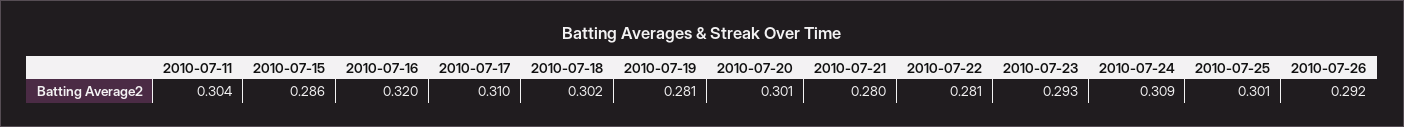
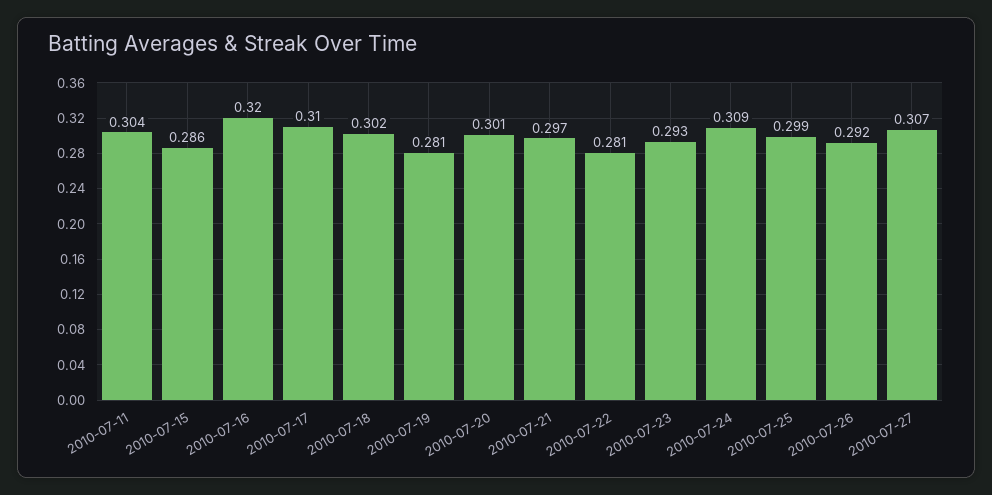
2010-07-21: 0.28 -> 0.297
2010-07-25: 0.301 -> 0.299
2010-07-27: none -> 0.307

